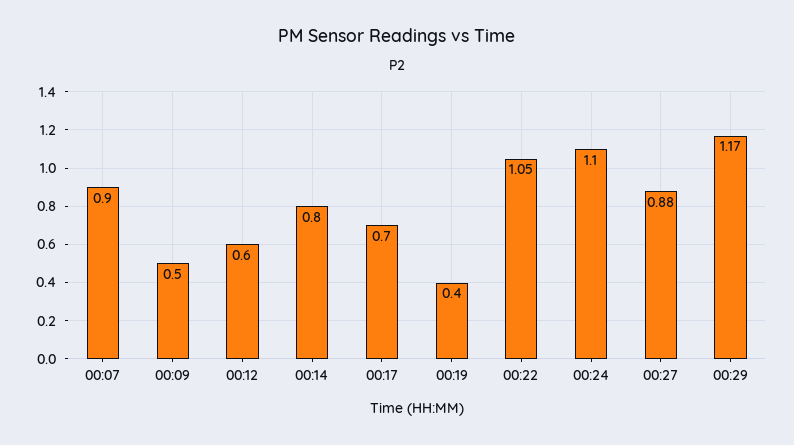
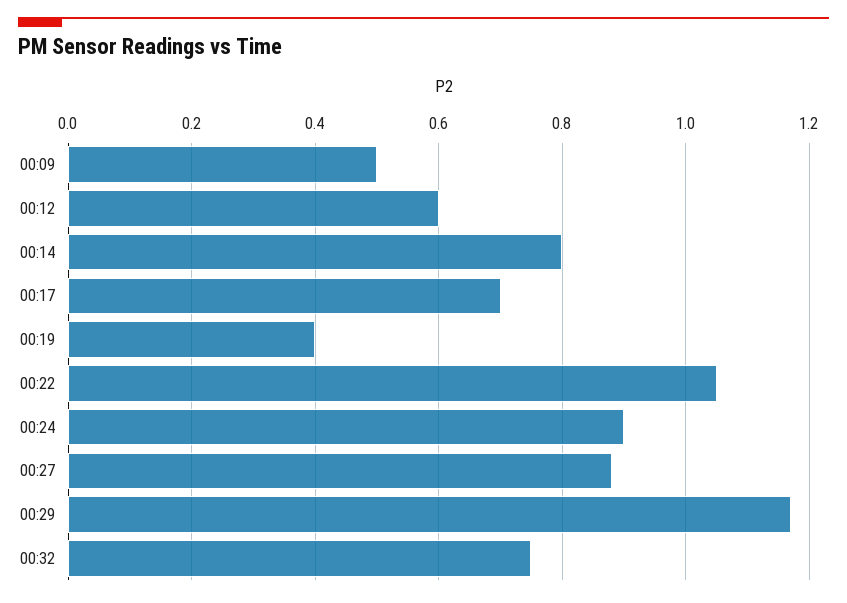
00:07: 0.9 -> none
00:24: 1.1 -> 0.9
00:32: none -> 0.75

